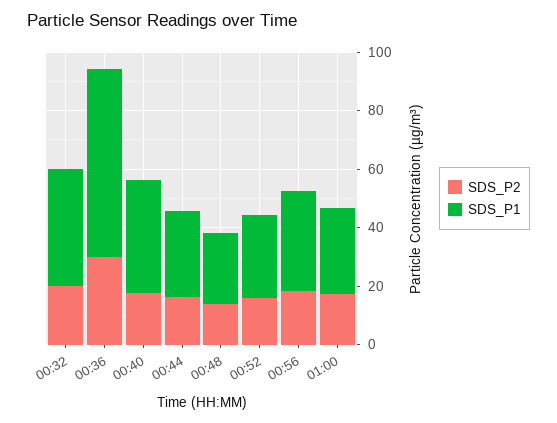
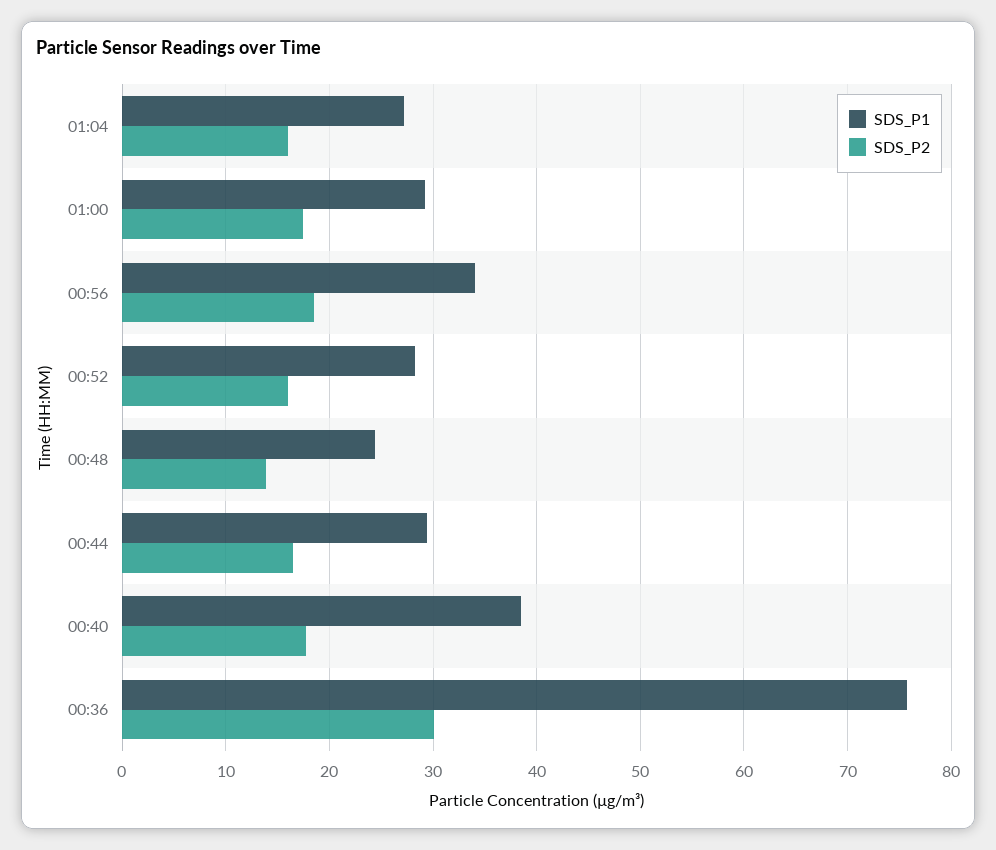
SDS_P2, 00:32: 20 -> none
SDS_P1, 00:32: 40 -> none
SDS_P1, 00:36: 65 -> 76
SDS_P1, 01:04: none -> 27
SDS_P2, 01:04: none -> 16

